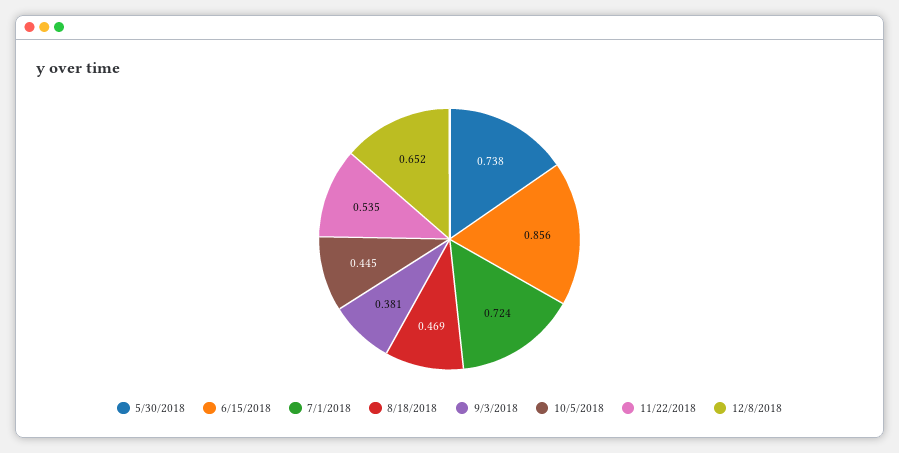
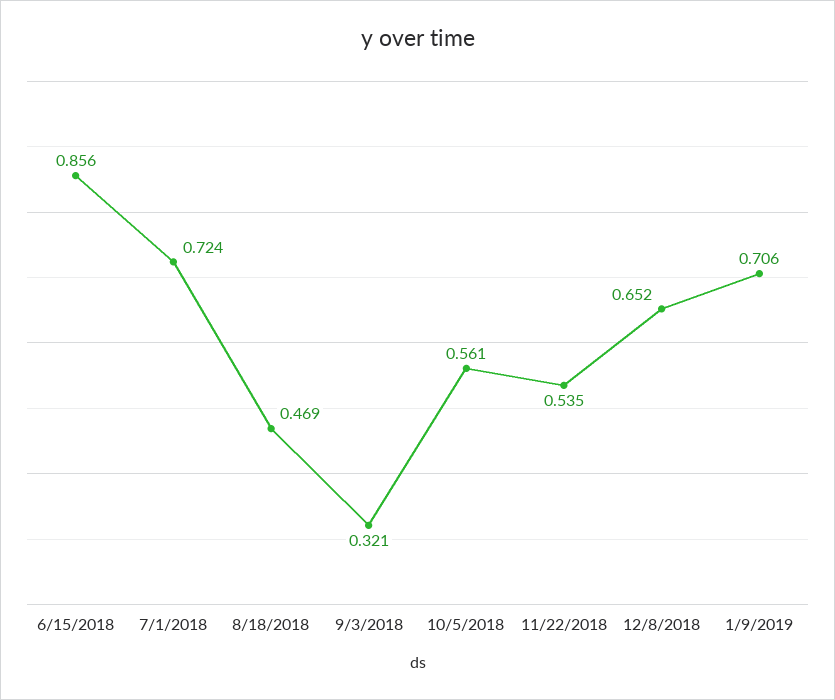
5/30/2018: 0.738 -> none
9/3/2018: 0.381 -> 0.321
10/5/2018: 0.445 -> 0.561
1/9/2019: none -> 0.706

